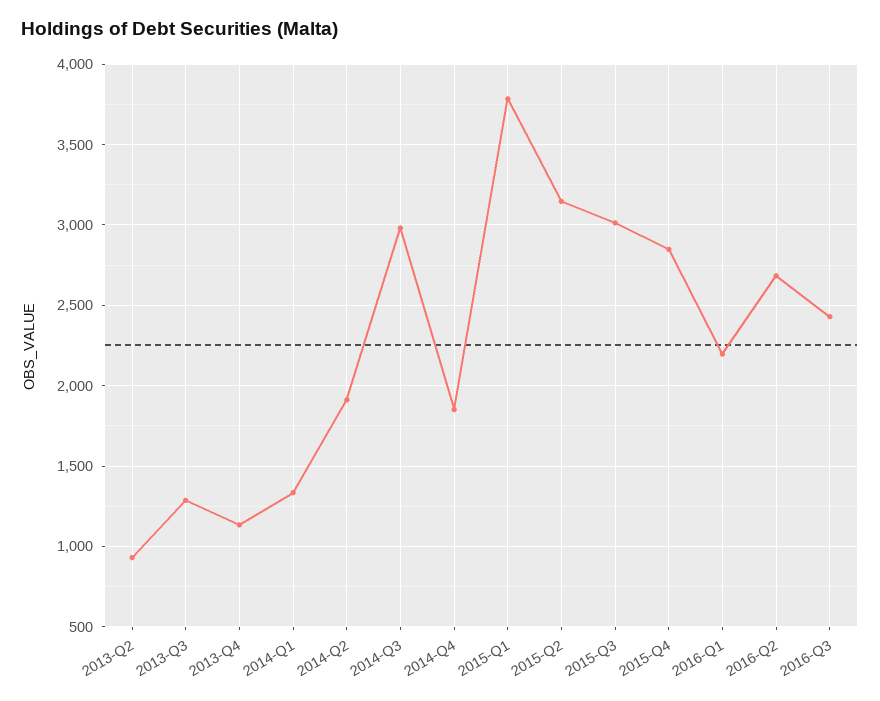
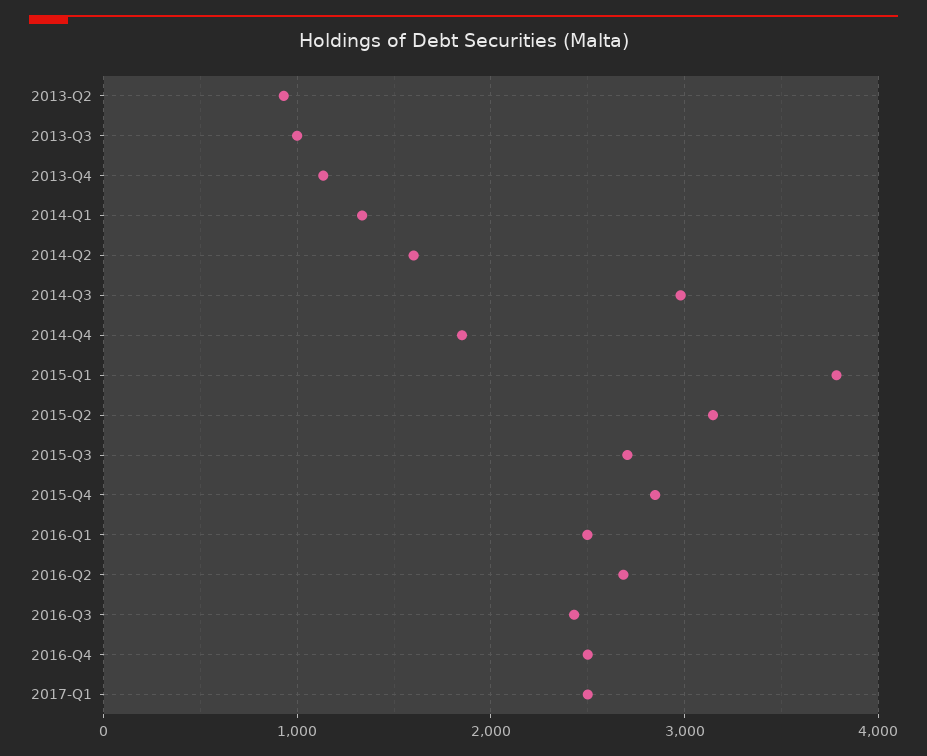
2013-Q3: 1300 -> 1000
2014-Q2: 1900 -> 1600
2015-Q3: 3000 -> 2700
2016-Q1: 2200 -> 2500
2016-Q4: none -> 2500
2017-Q1: none -> 2500

